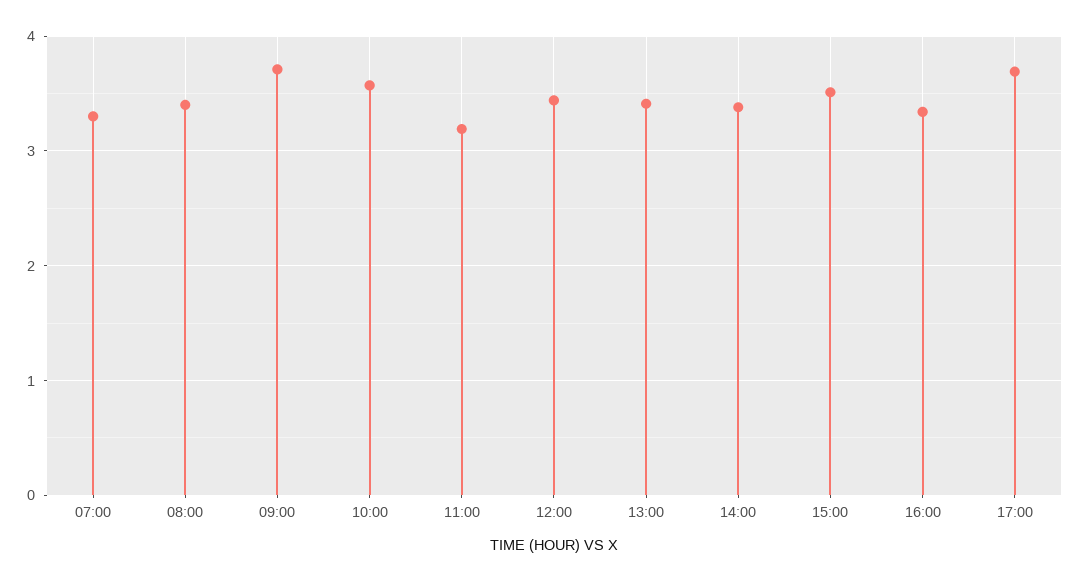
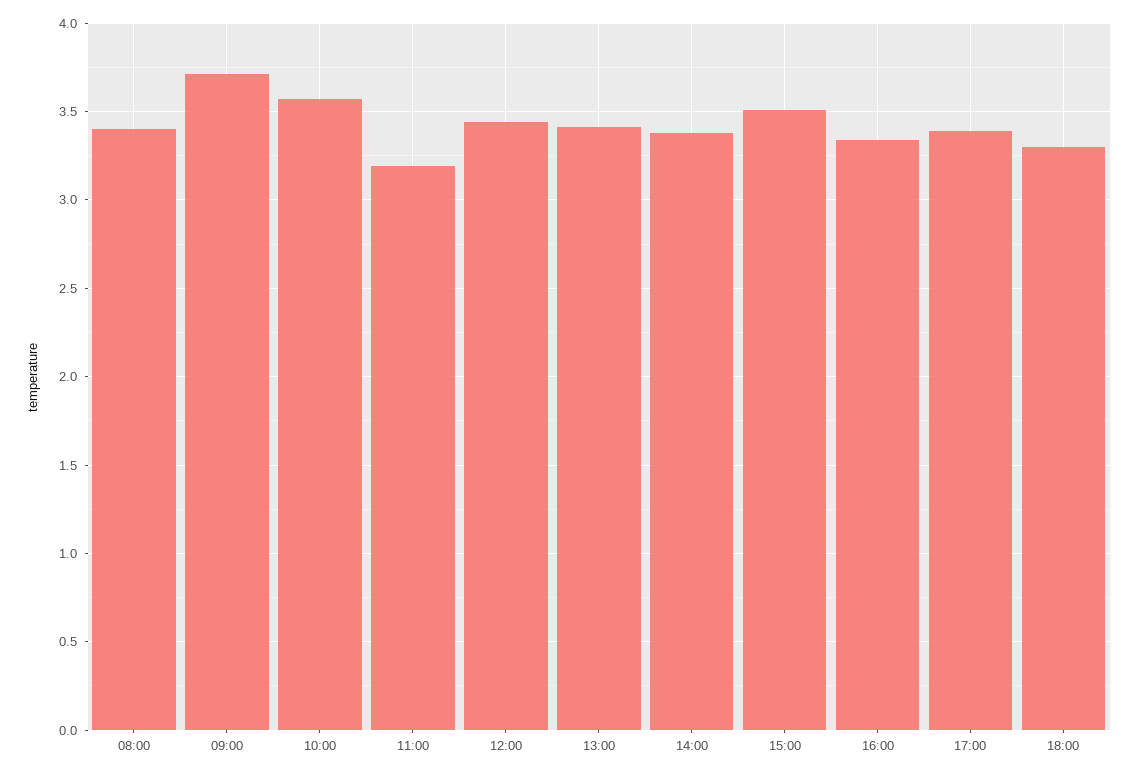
07:00: 3.3 -> none
17:00: 3.7 -> 3.4
18:00: none -> 3.3

